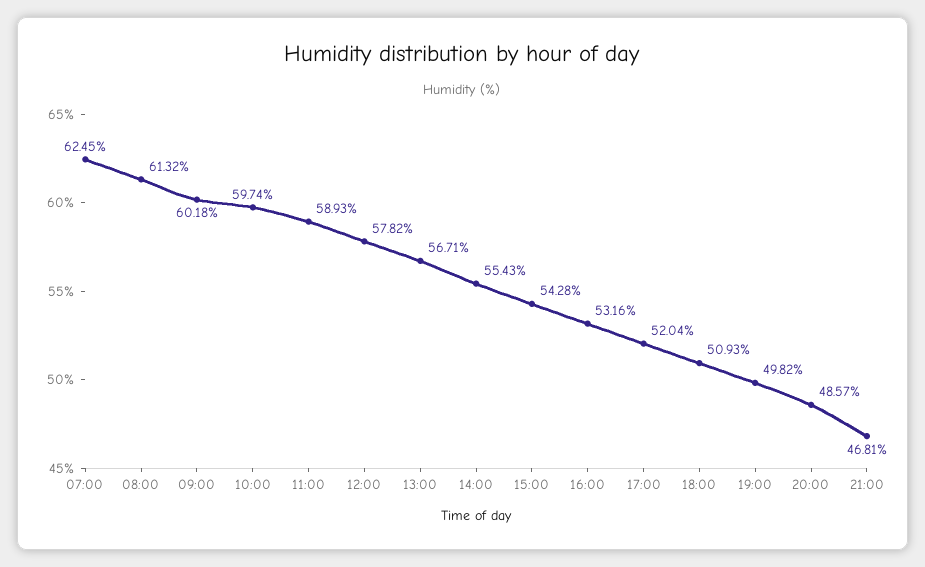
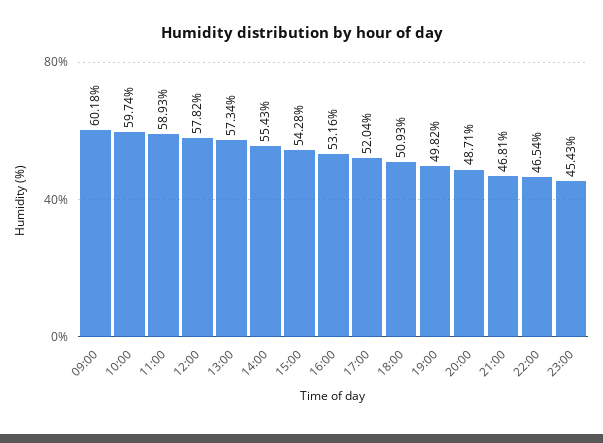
07:00: 62.45 -> none
08:00: 61.32 -> none
13:00: 56.71 -> 57.34
20:00: 48.57 -> 48.71
22:00: none -> 46.54
23:00: none -> 45.43

